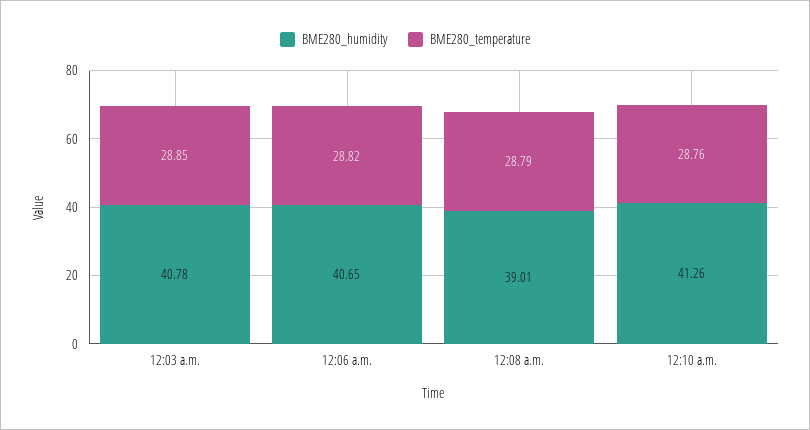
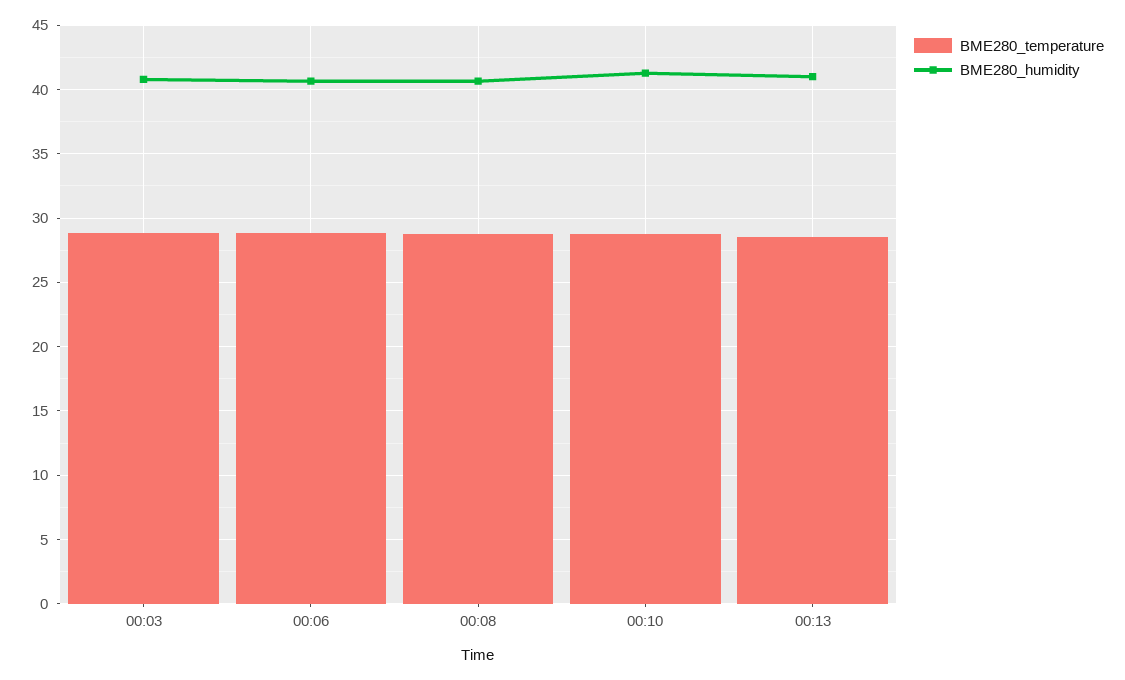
BME280_humidity, 12:08 a.m.: 39.01 -> 40.5
BME280_temperature, 00:13: none -> 28.5
BME280_humidity, 00:13: none -> 41

